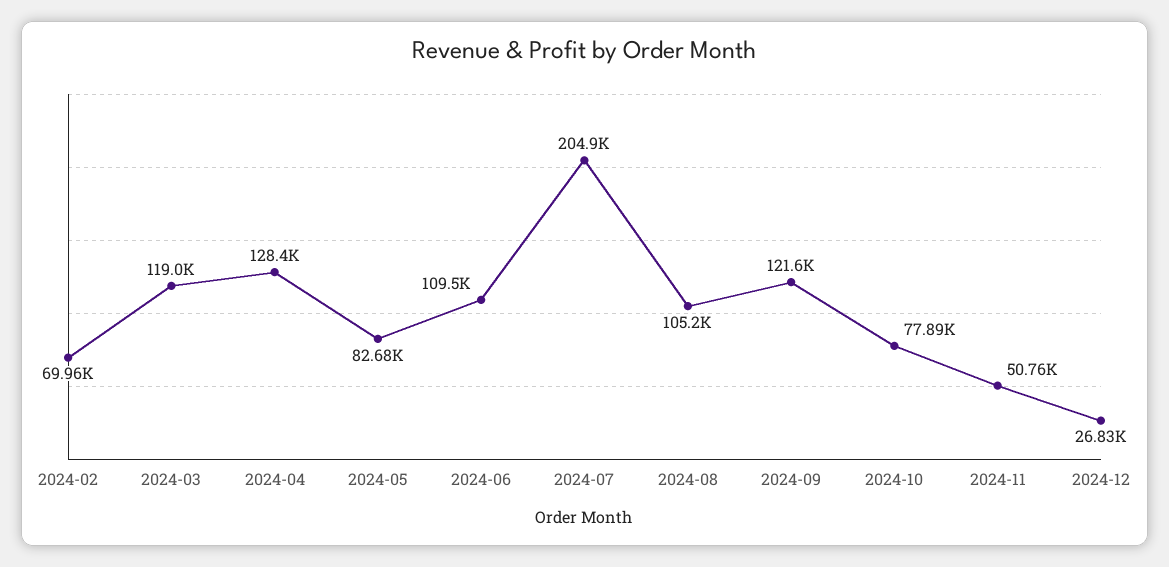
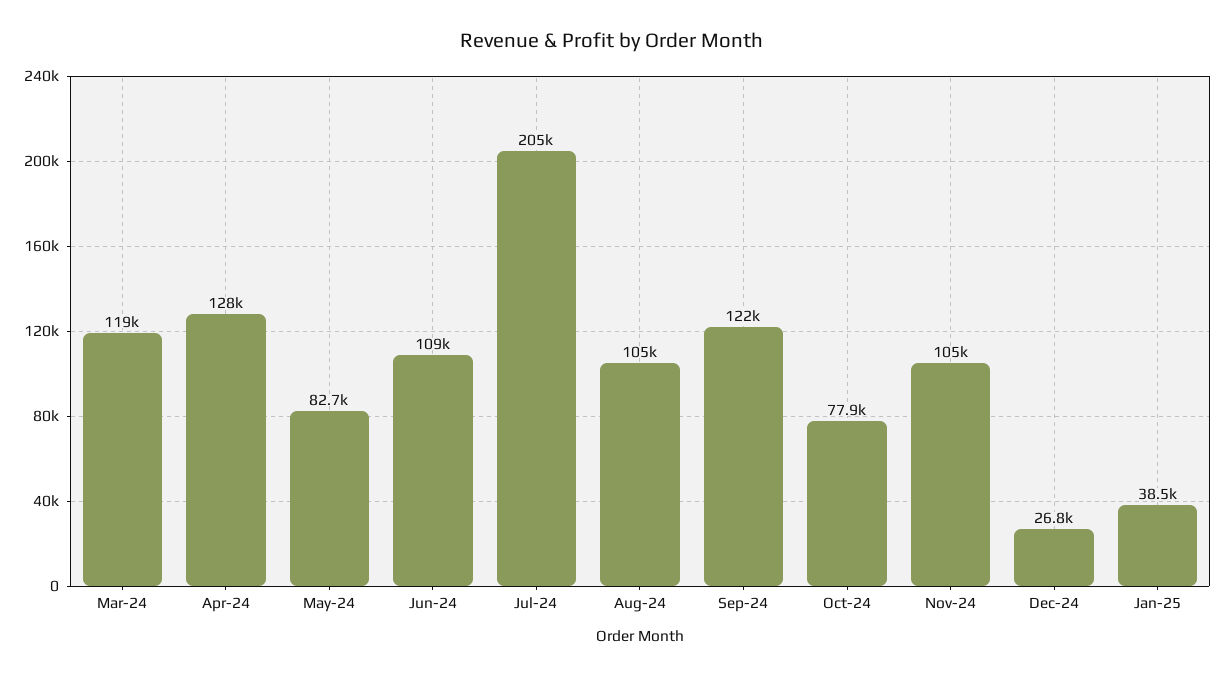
2024-02: 69960 -> none
2024-11: 50760 -> 105000
Jan-25: none -> 38500

